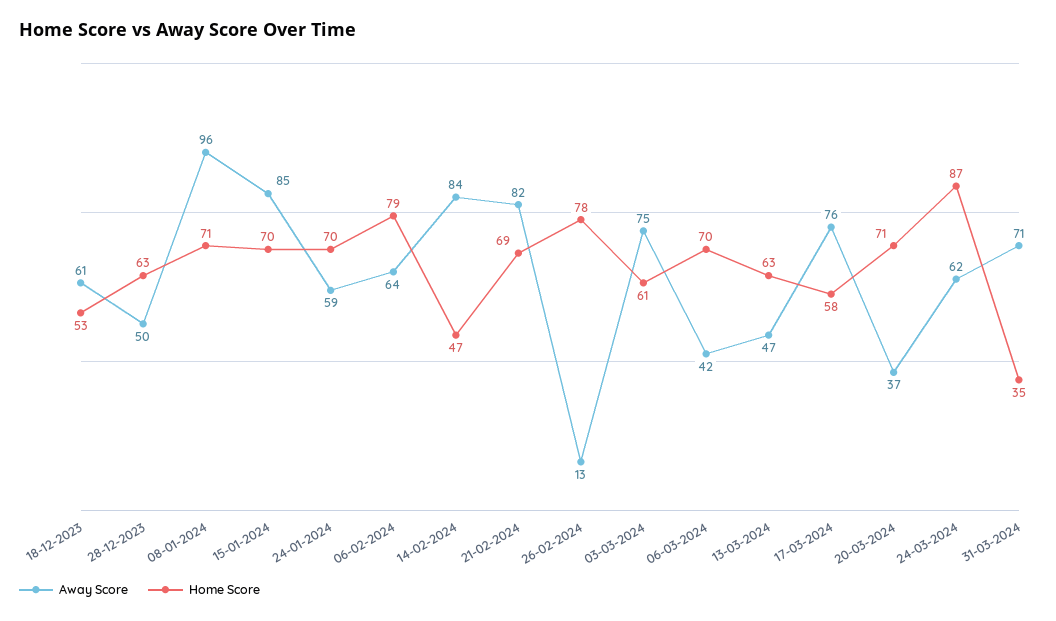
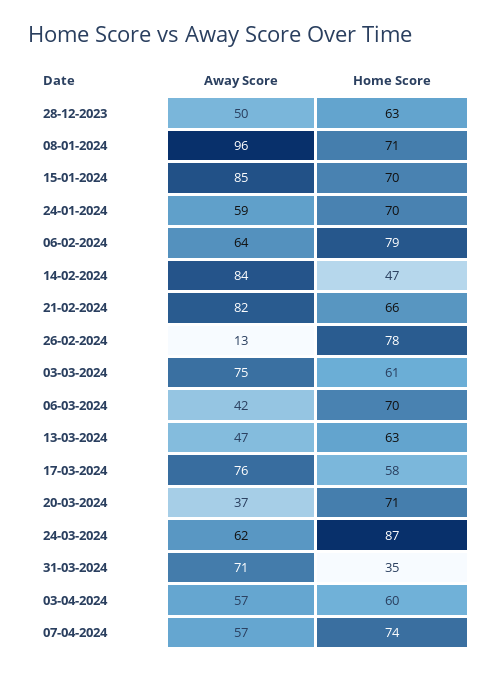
Away Score, 18-12-2023: 61 -> none
Home Score, 18-12-2023: 53 -> none
Home Score, 21-02-2024: 69 -> 66
Away Score, 03-04-2024: none -> 57
Home Score, 03-04-2024: none -> 60
Away Score, 07-04-2024: none -> 57
Home Score, 07-04-2024: none -> 74

